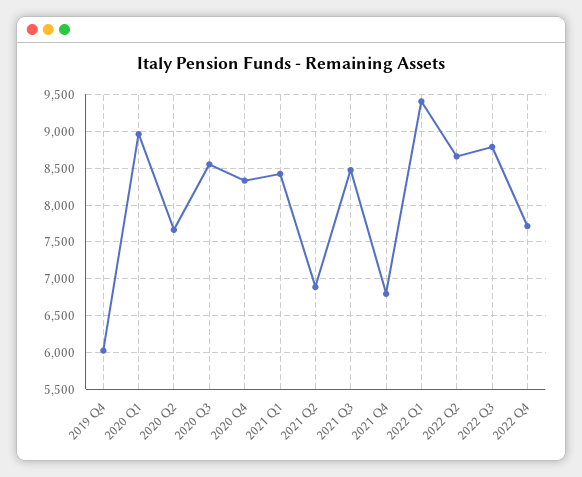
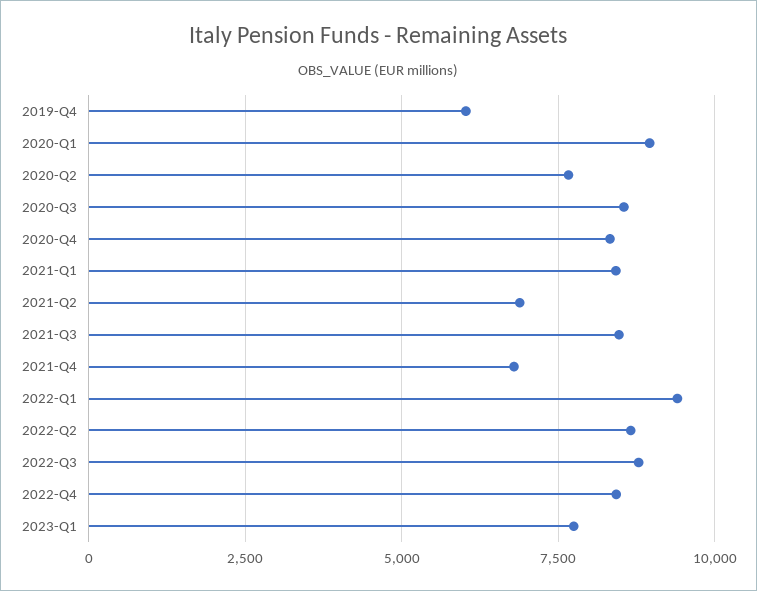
2022 Q4: 7700 -> 8500
2023-Q1: none -> 7750

